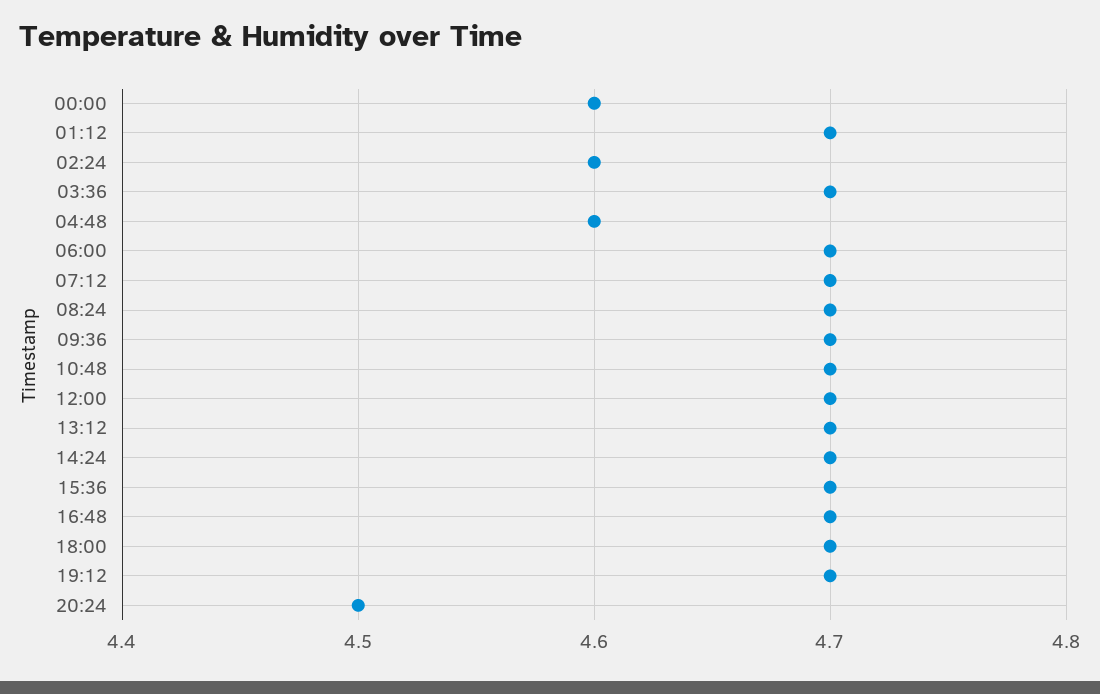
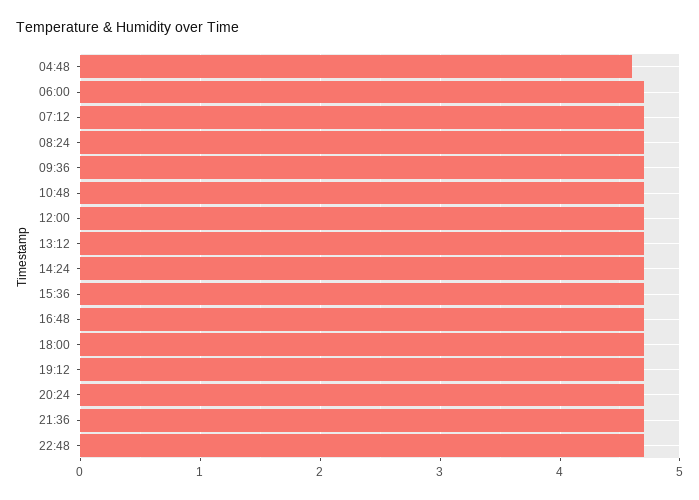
00:00: 4.6 -> none
01:12: 4.7 -> none
02:24: 4.6 -> none
03:36: 4.7 -> none
20:24: 4.5 -> 4.7
21:36: none -> 4.7
22:48: none -> 4.7

